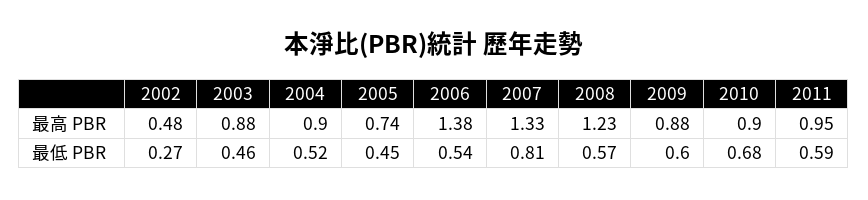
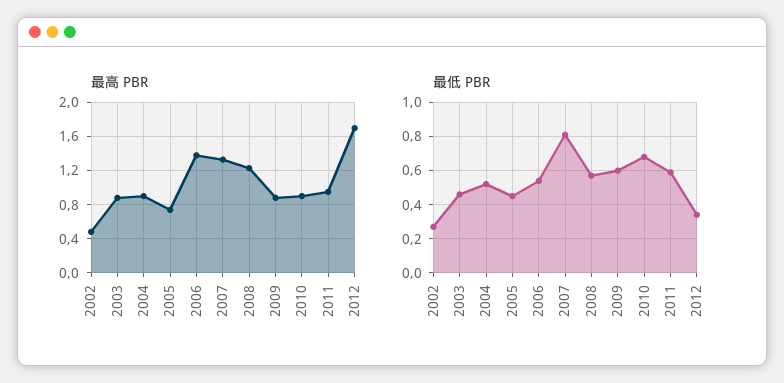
最高 PBR, 2012: none -> 1.7
最低 PBR, 2012: none -> 0.35

